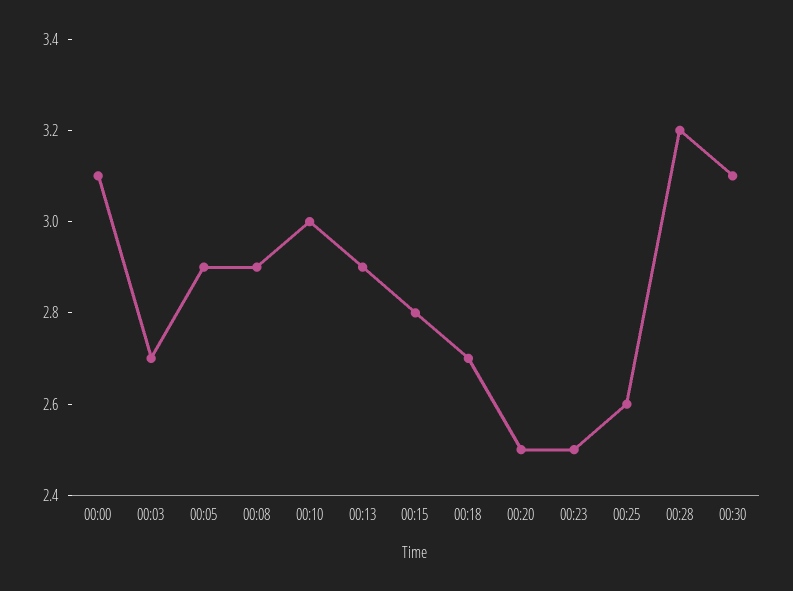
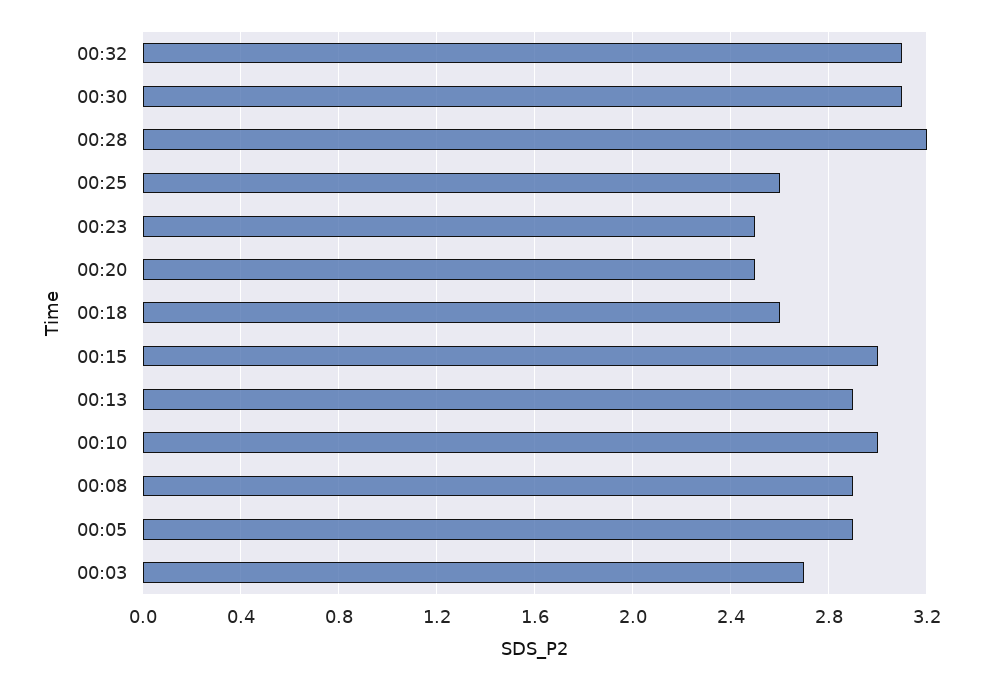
00:00: 3.1 -> none
00:15: 2.8 -> 3
00:18: 2.7 -> 2.6
00:32: none -> 3.1

